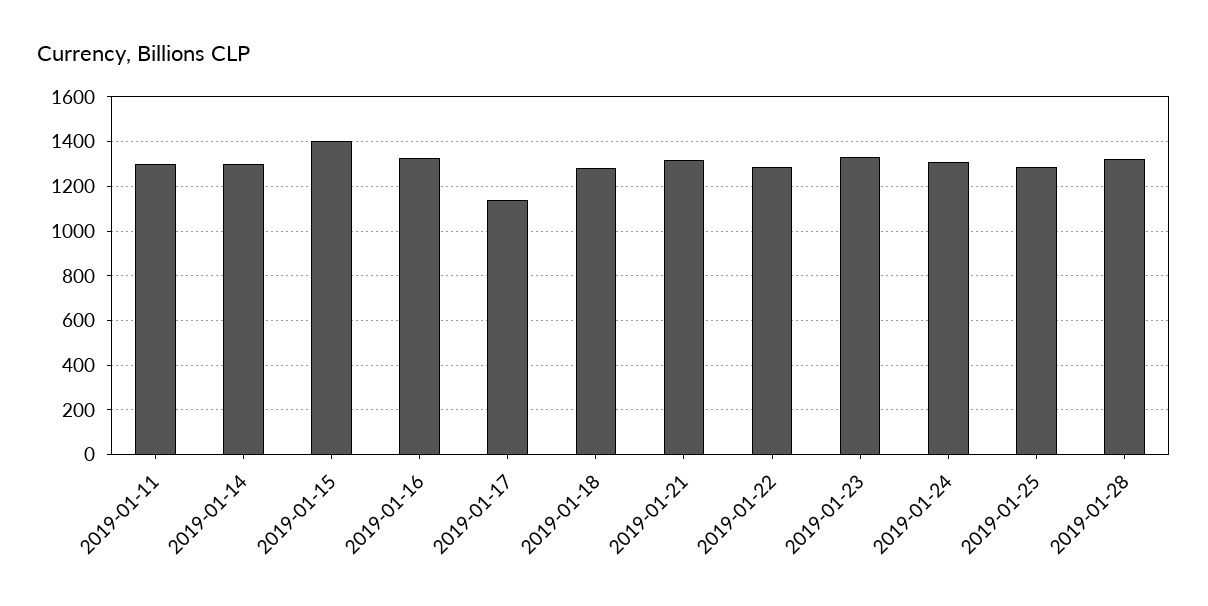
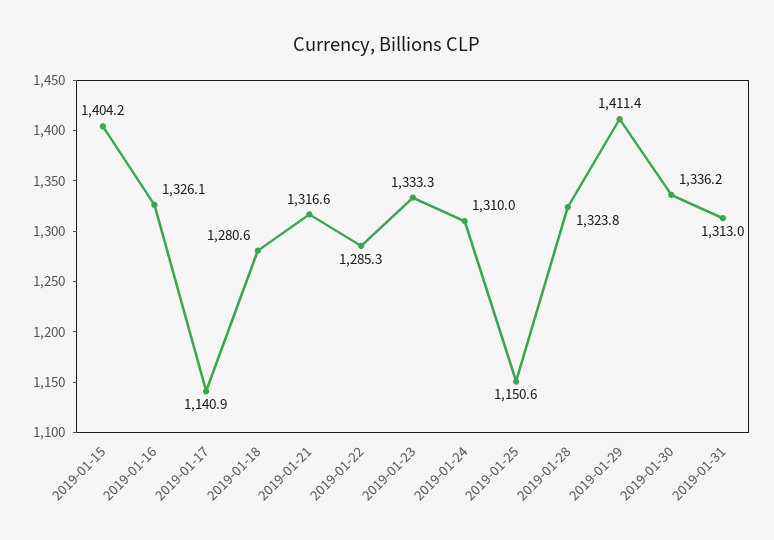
2019-01-11: 1300 -> none
2019-01-14: 1300 -> none
2019-01-25: 1300 -> 1150.6
2019-01-29: none -> 1411.4
2019-01-30: none -> 1336.2
2019-01-31: none -> 1313

